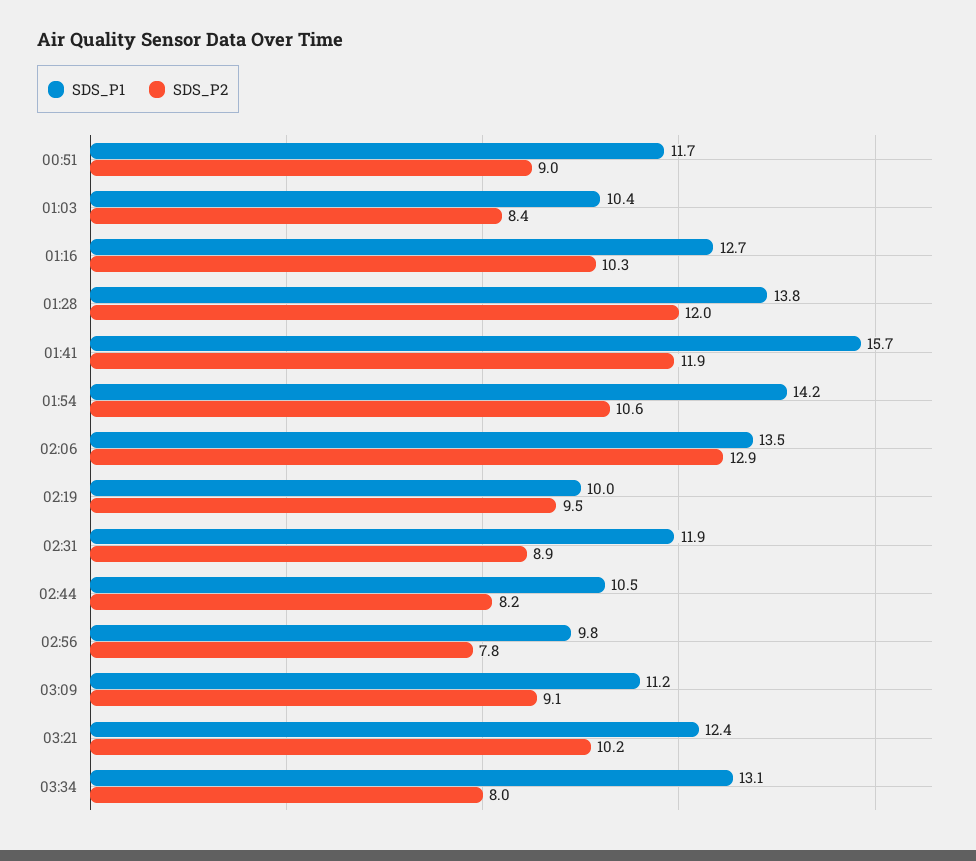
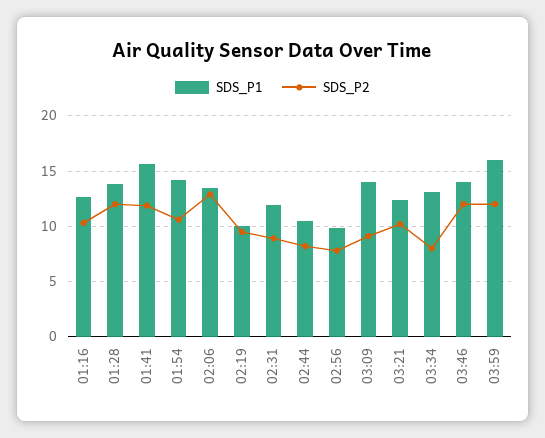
SDS_P1, 00:51: 11.7 -> none
SDS_P2, 00:51: 9 -> none
SDS_P1, 01:03: 10.4 -> none
SDS_P2, 01:03: 8.4 -> none
SDS_P1, 03:09: 11.2 -> 14
SDS_P1, 03:46: none -> 14
SDS_P2, 03:46: none -> 12
SDS_P1, 03:59: none -> 16
SDS_P2, 03:59: none -> 12

